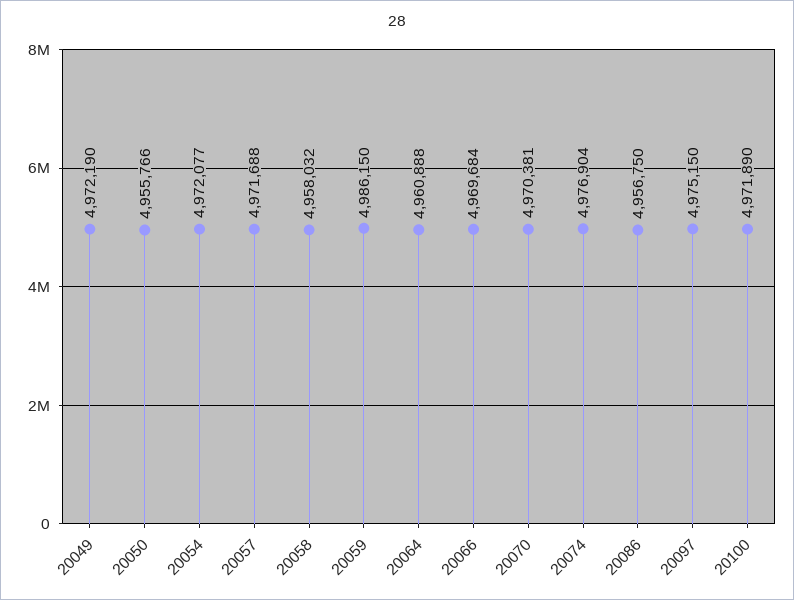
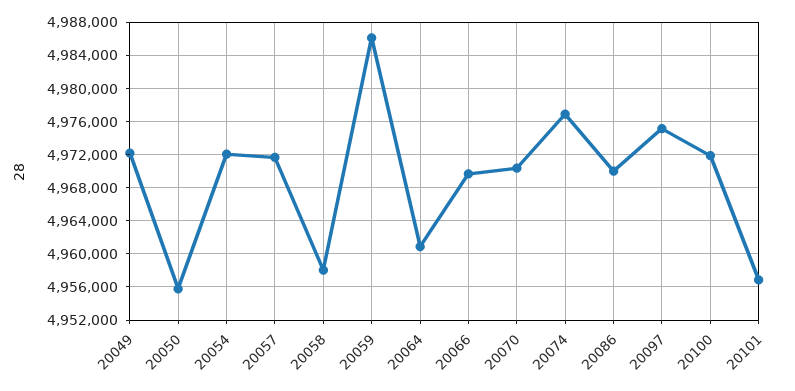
20086: 4956750 -> 4970000
20101: none -> 4957000

